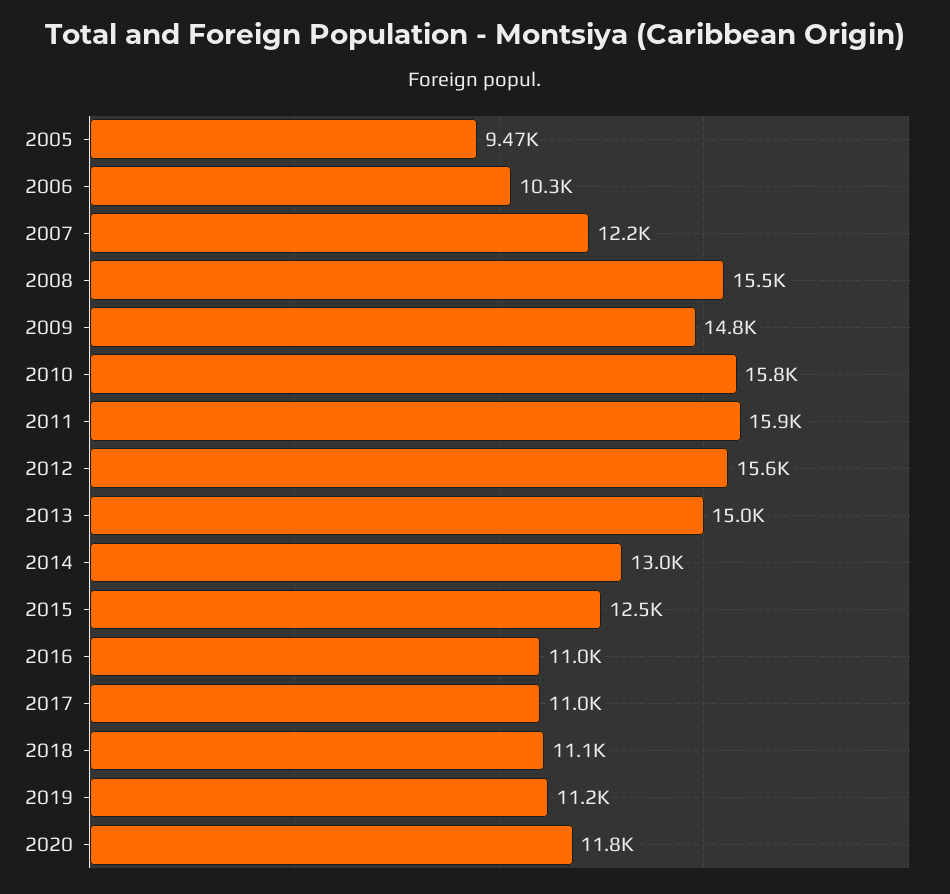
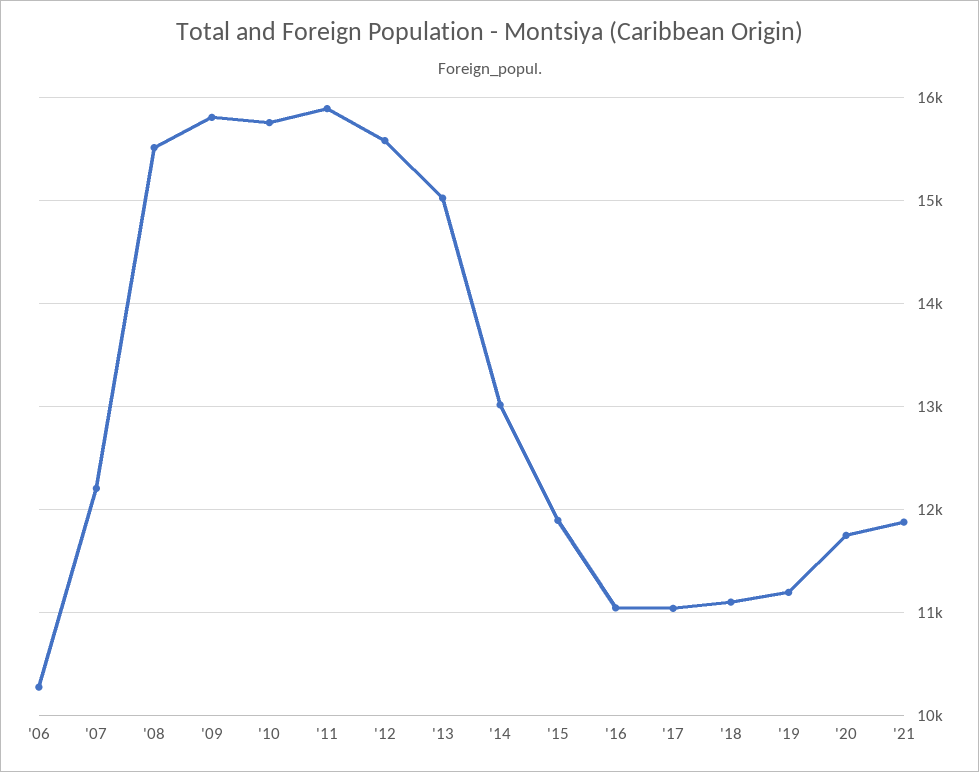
2005: 9470 -> none
2009: 14800 -> 15800
2015: 12500 -> 11900
'21: none -> 11900

